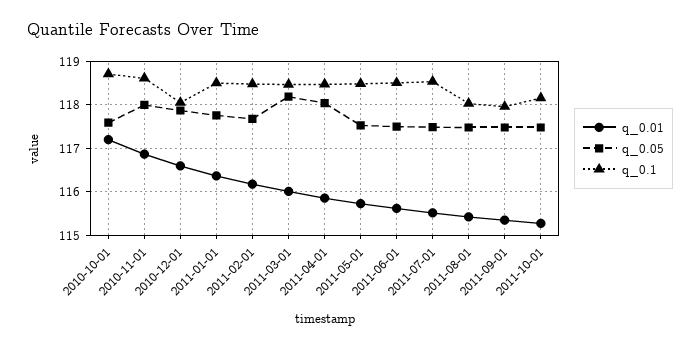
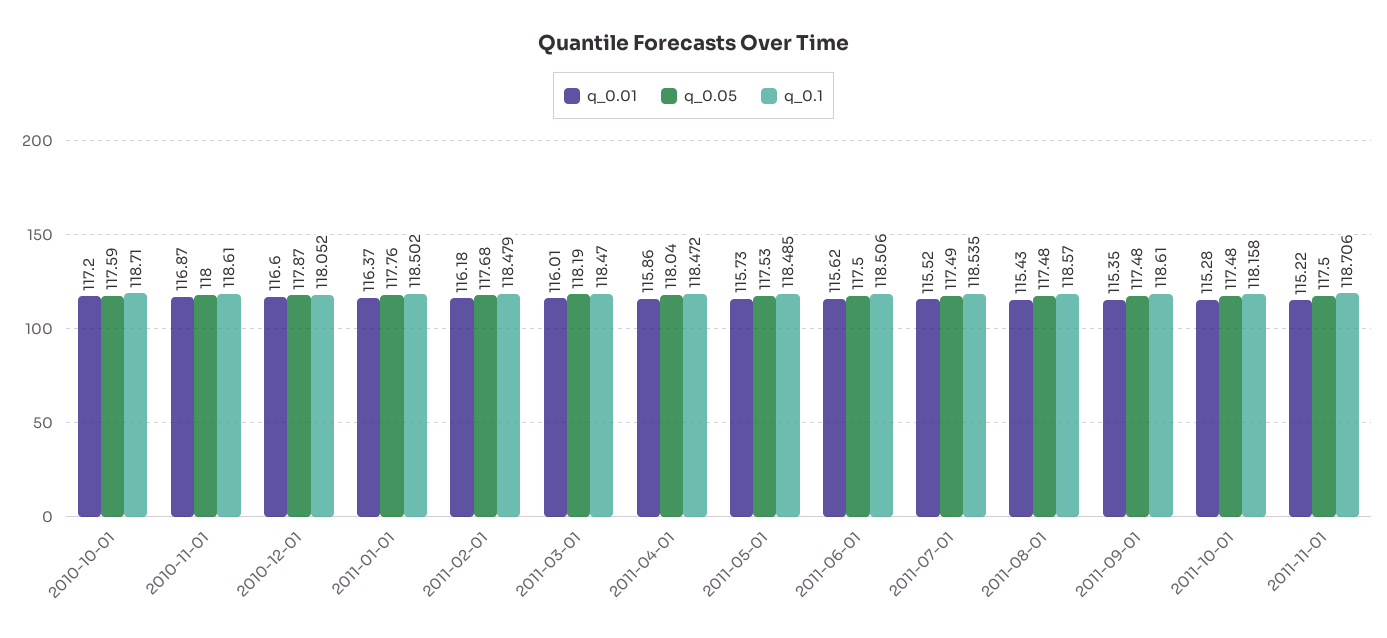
q_0.1, 2011-08-01: 118 -> 118.57
q_0.1, 2011-09-01: 118 -> 118.61
q_0.01, 2011-11-01: none -> 115.22
q_0.05, 2011-11-01: none -> 117.5
q_0.1, 2011-11-01: none -> 118.706

